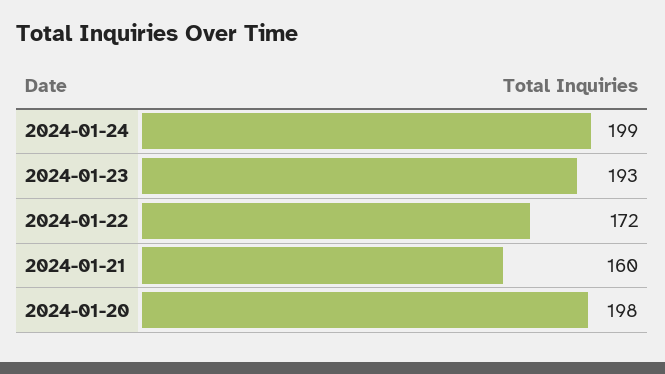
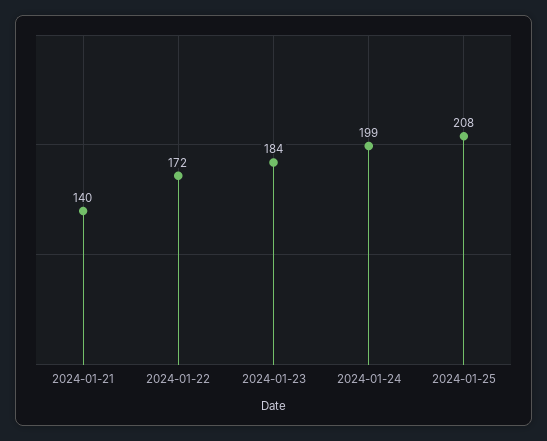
2024-01-23: 193 -> 184
2024-01-21: 160 -> 140
2024-01-20: 198 -> none
2024-01-25: none -> 208

